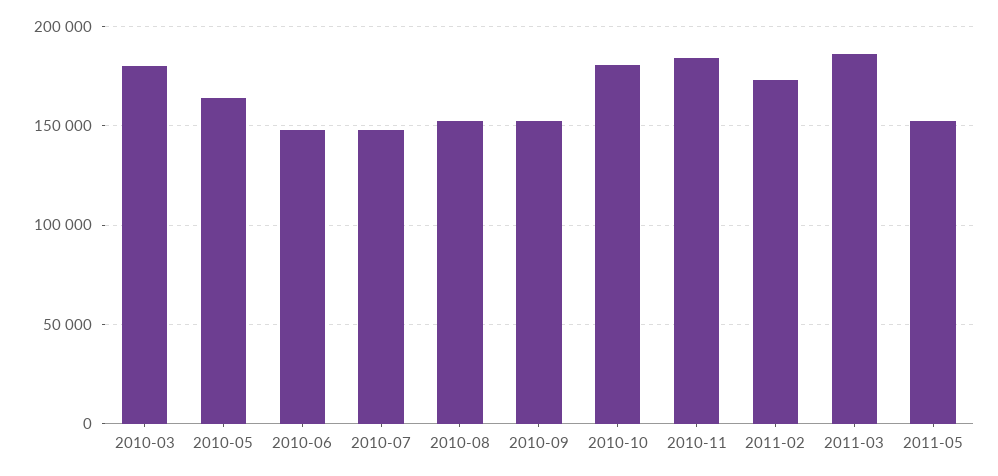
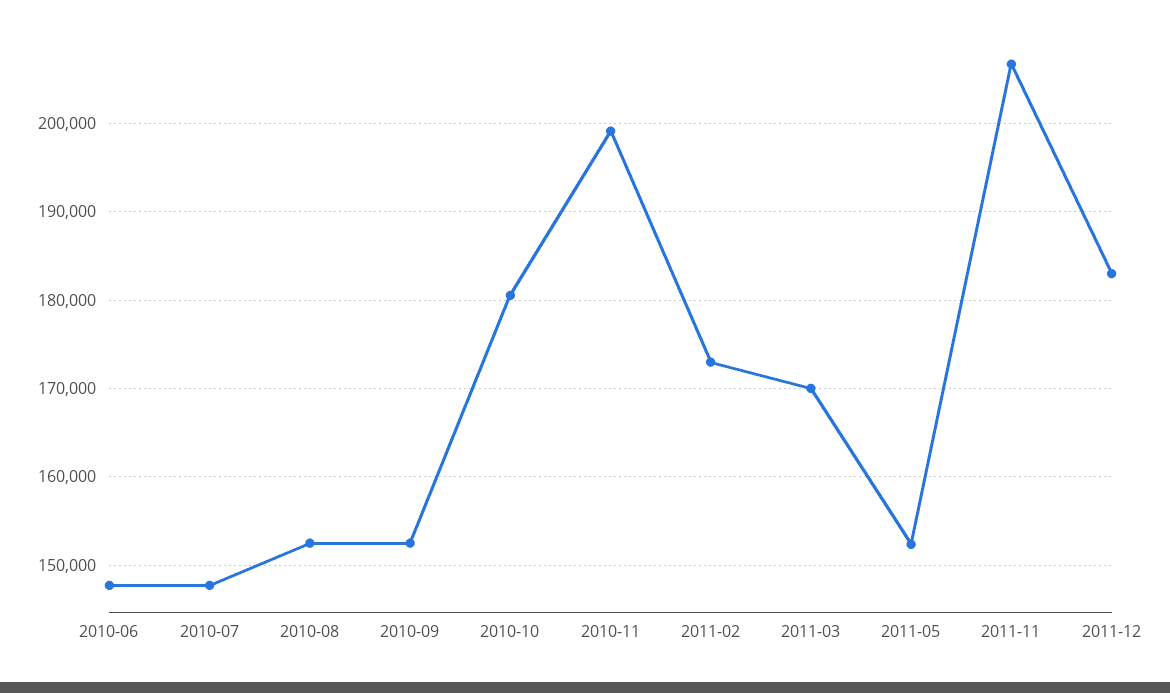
2010-03: 180000 -> none
2010-05: 165000 -> none
2010-11: 185000 -> 199000
2011-03: 185000 -> 170000
2011-11: none -> 207000
2011-12: none -> 183000

